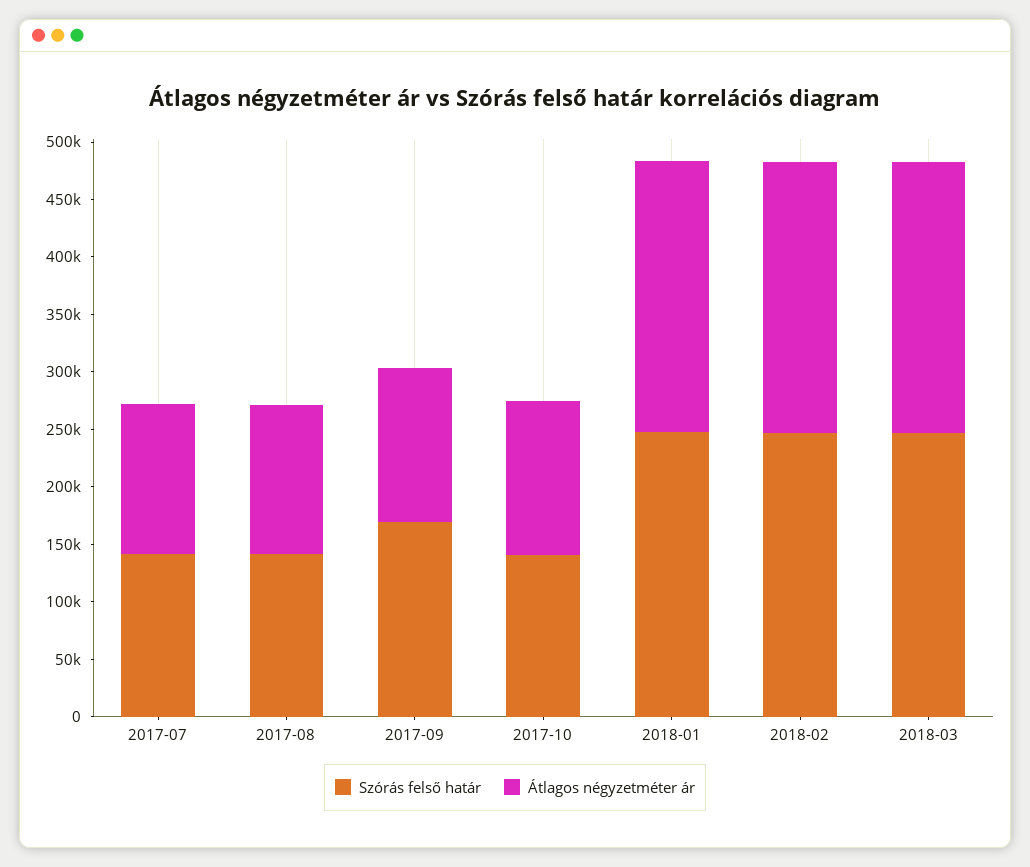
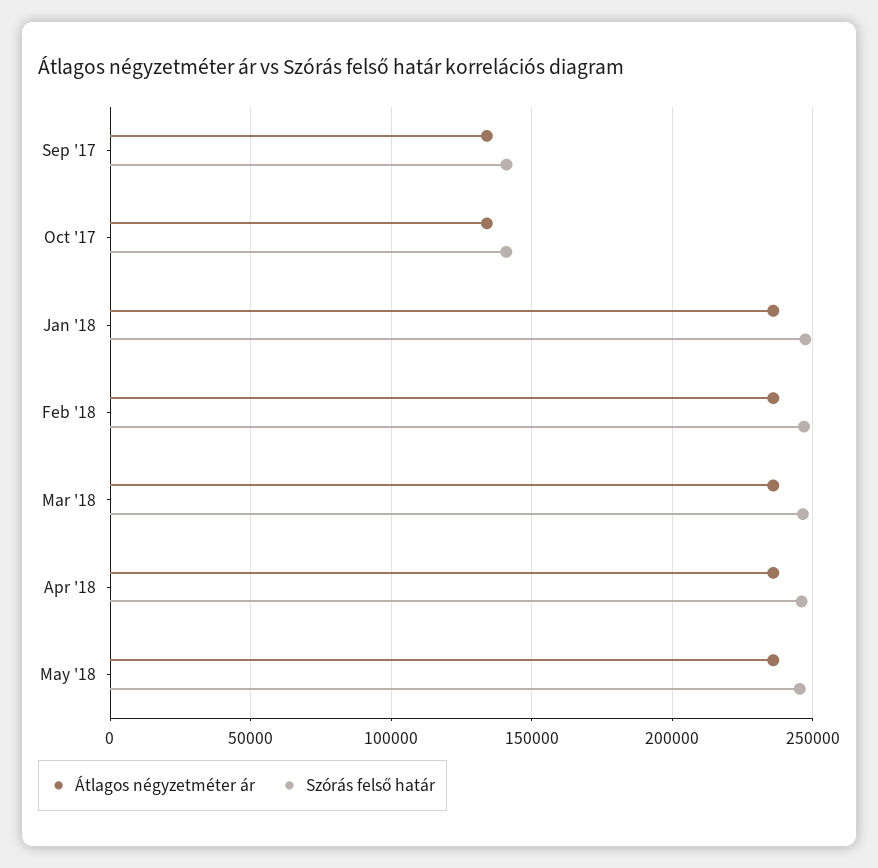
Szórás felső határ, 2017-07: 140000 -> none
Átlagos négyzetméter ár, 2017-07: 130000 -> none
Szórás felső határ, 2017-08: 140000 -> none
Átlagos négyzetméter ár, 2017-08: 130000 -> none
Szórás felső határ, 2017-09: 170000 -> 140000
Átlagos négyzetméter ár, Apr '18: none -> 235000
Szórás felső határ, Apr '18: none -> 245000
Átlagos négyzetméter ár, May '18: none -> 235000
Szórás felső határ, May '18: none -> 245000

